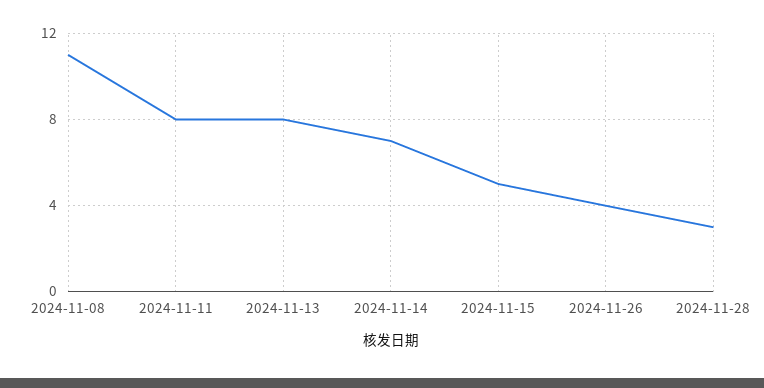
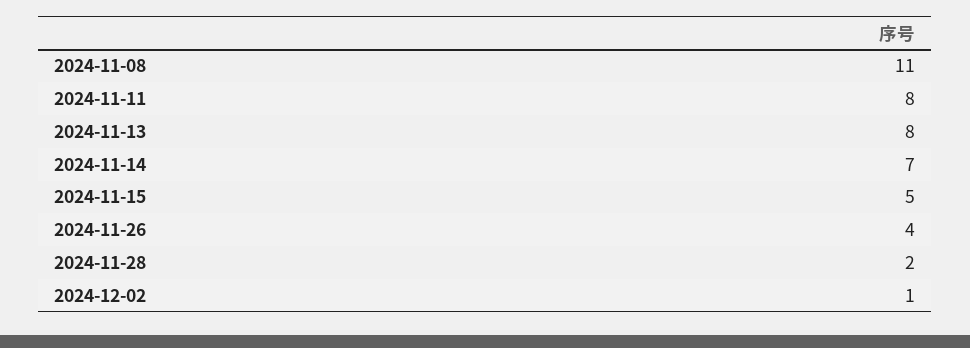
2024-11-28: 3 -> 2
2024-12-02: none -> 1

